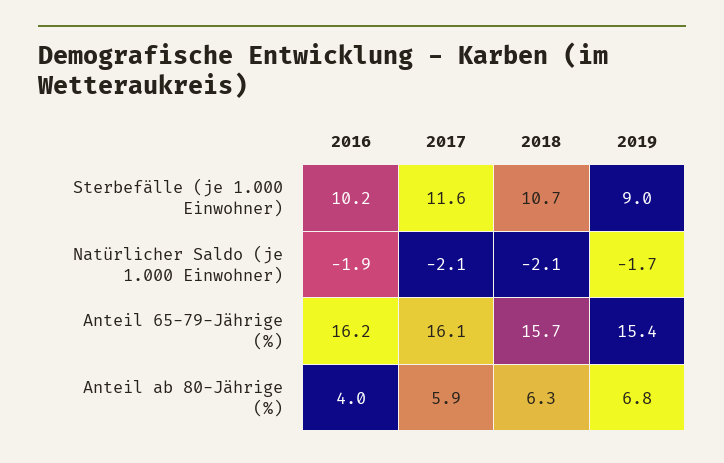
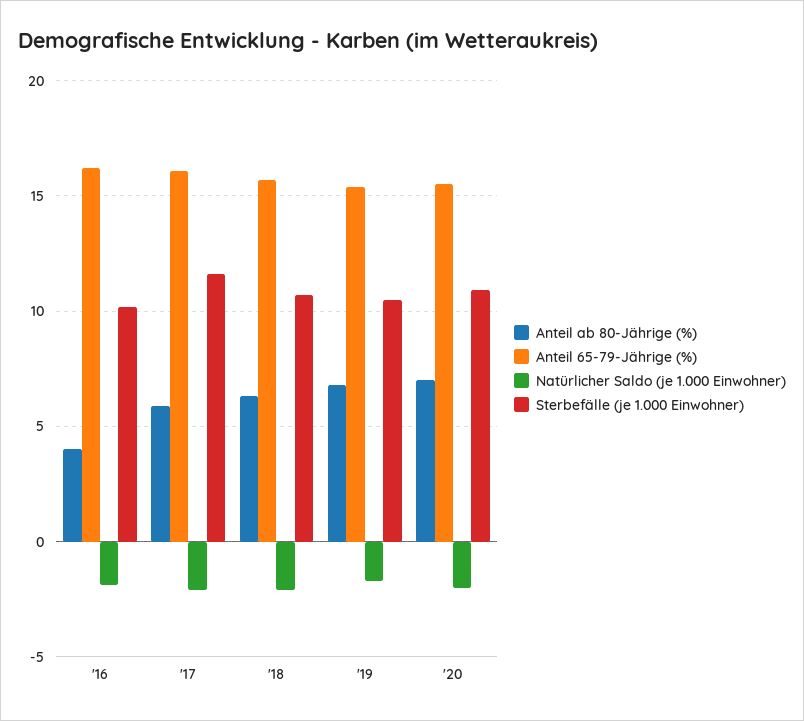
Sterbefälle (je 1.000 Einwohner), 2019: 9 -> 10.5
Anteil ab 80-Jährige (%), '20: none -> 7
Anteil 65-79-Jährige (%), '20: none -> 15.5
Natürlicher Saldo (je 1.000 Einwohner), '20: none -> -2
Sterbefälle (je 1.000 Einwohner), '20: none -> 11

